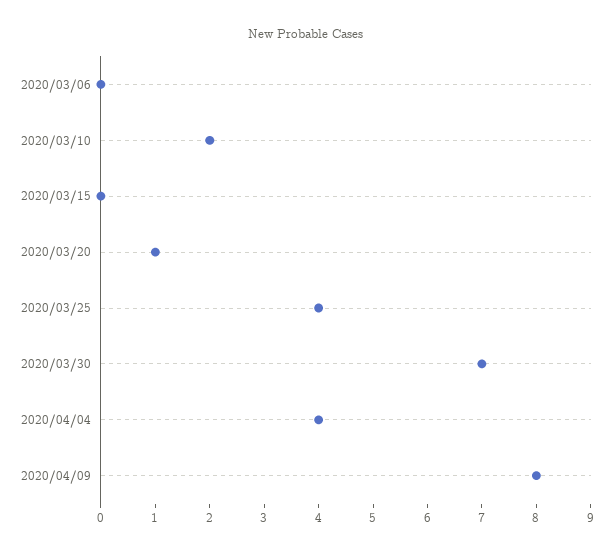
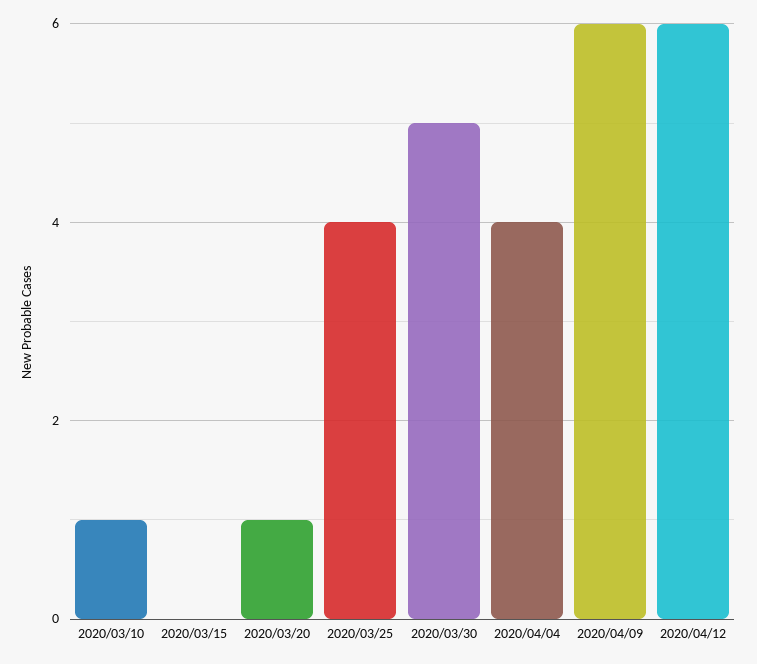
2020/03/06: 0 -> none
2020/03/10: 2 -> 1
2020/03/30: 7 -> 5
2020/04/09: 8 -> 6
2020/04/12: none -> 6

